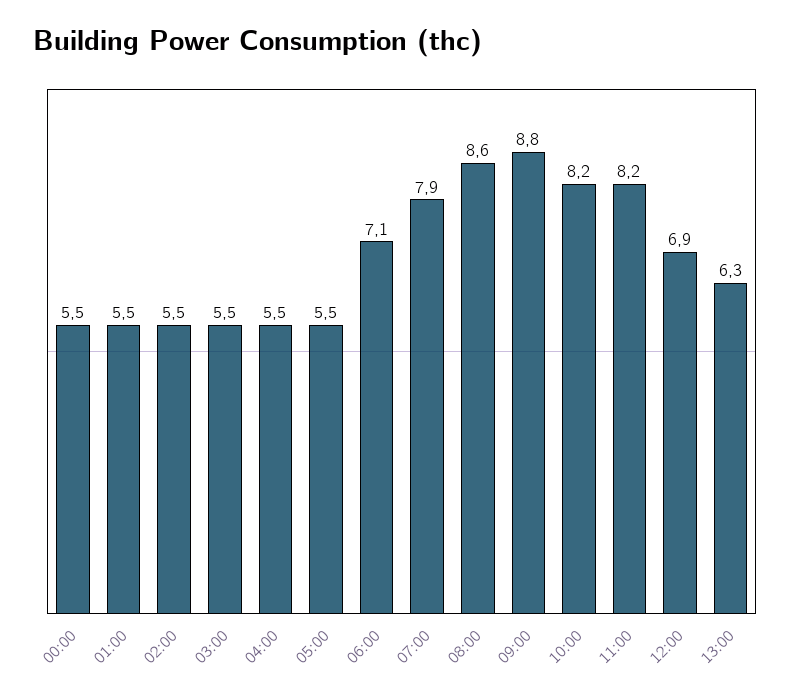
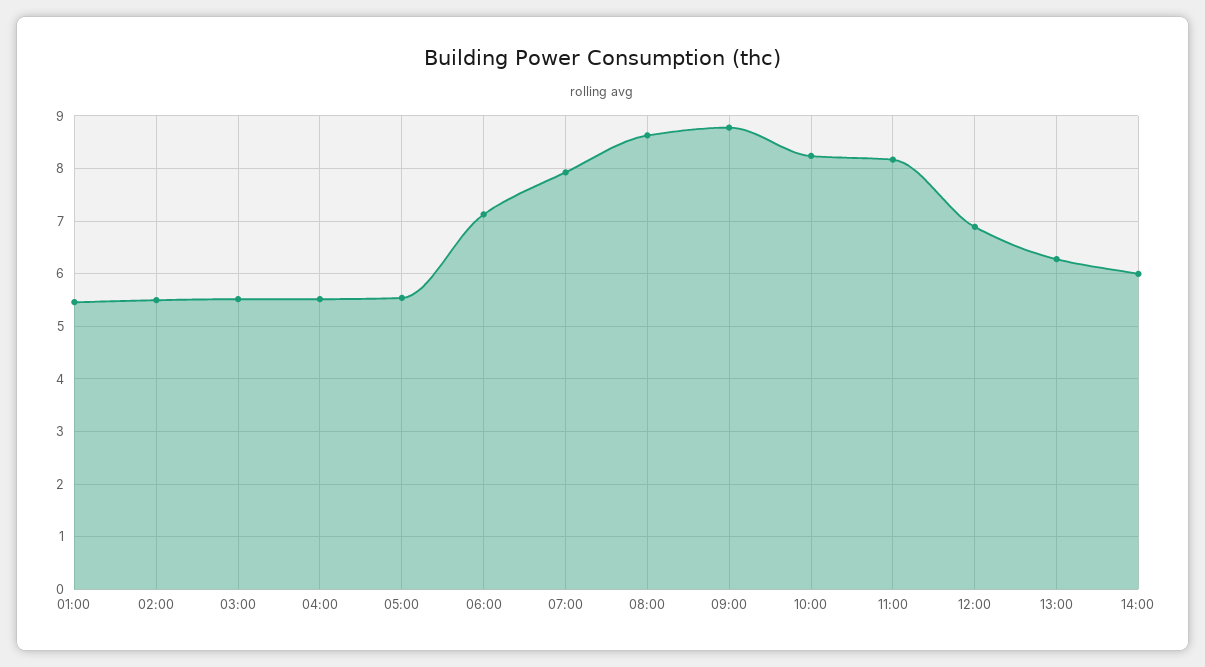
00:00: 5.5 -> none
14:00: none -> 6

